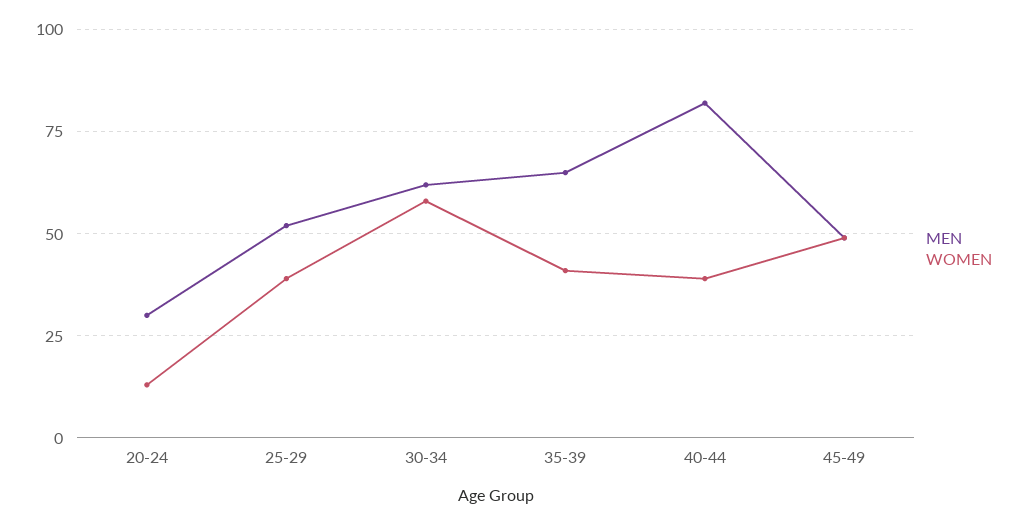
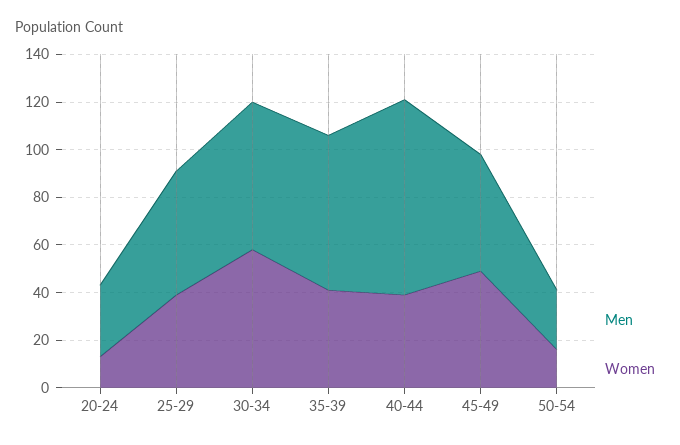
MEN, 50-54: none -> 25
WOMEN, 50-54: none -> 15

